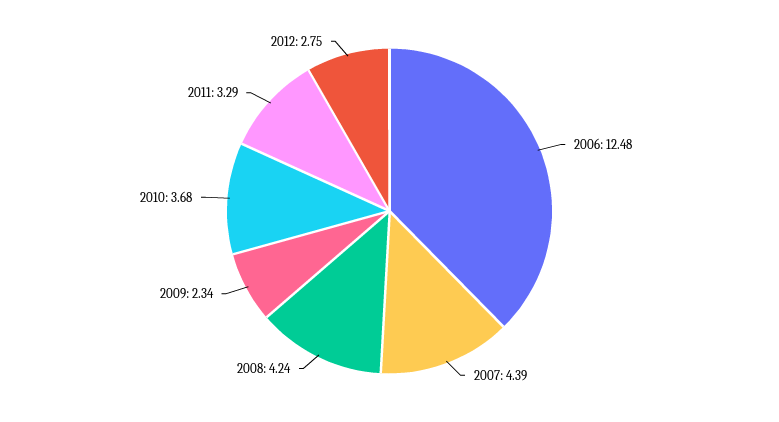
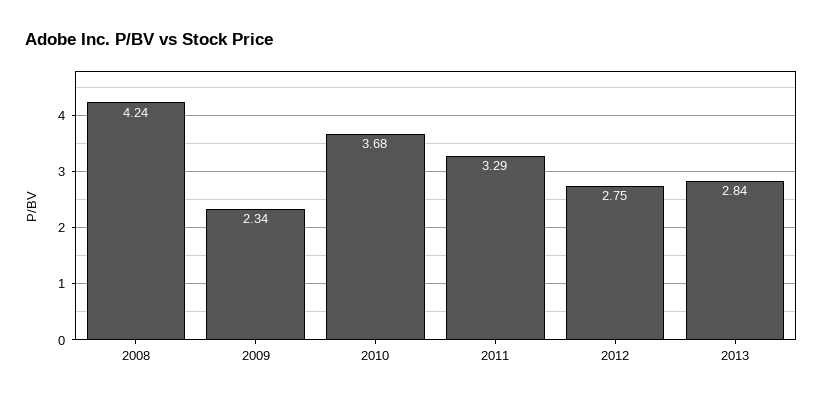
2006: 12.48 -> none
2007: 4.39 -> none
2013: none -> 2.84

